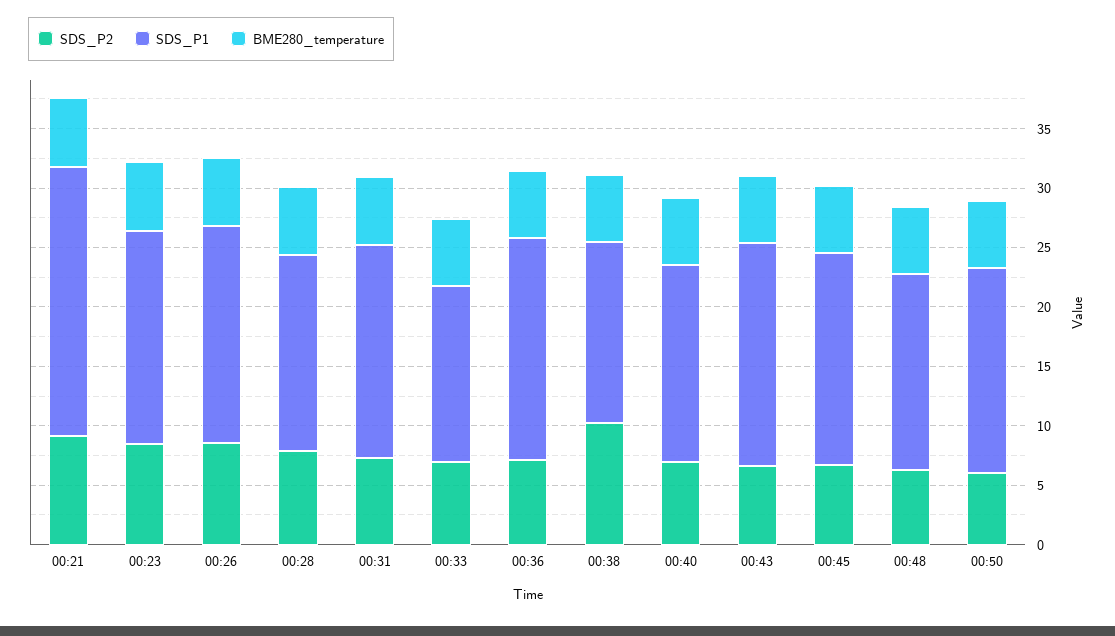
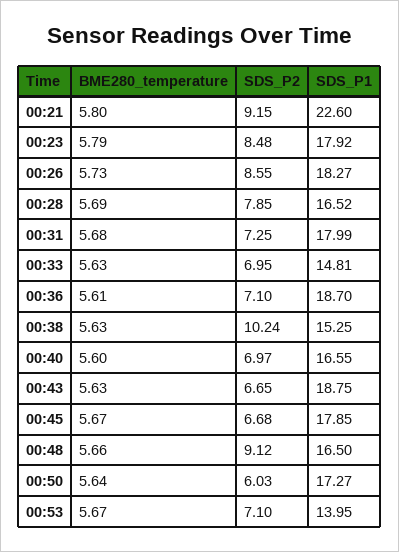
SDS_P2, 00:48: 6 -> 9.12
BME280_temperature, 00:53: none -> 5.67
SDS_P2, 00:53: none -> 7.1
SDS_P1, 00:53: none -> 13.95

